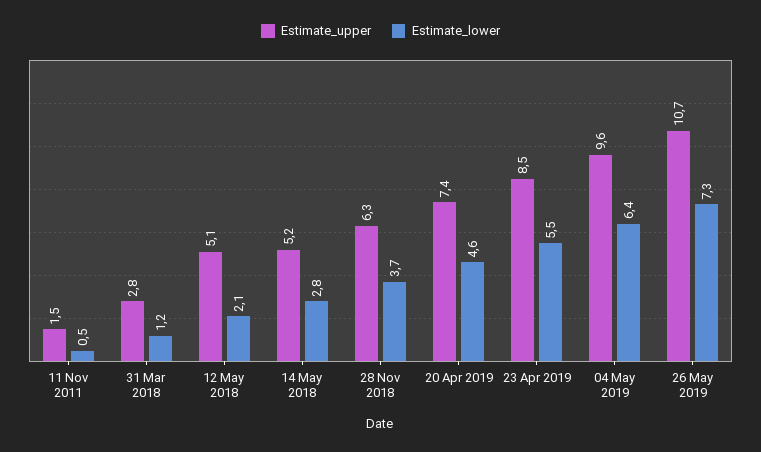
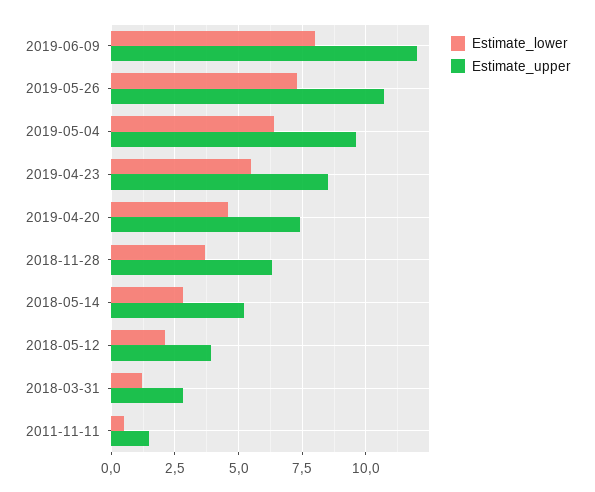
Estimate_upper, 12 May 2018: 5.1 -> 4
Estimate_lower, 2019-06-09: none -> 8
Estimate_upper, 2019-06-09: none -> 12

